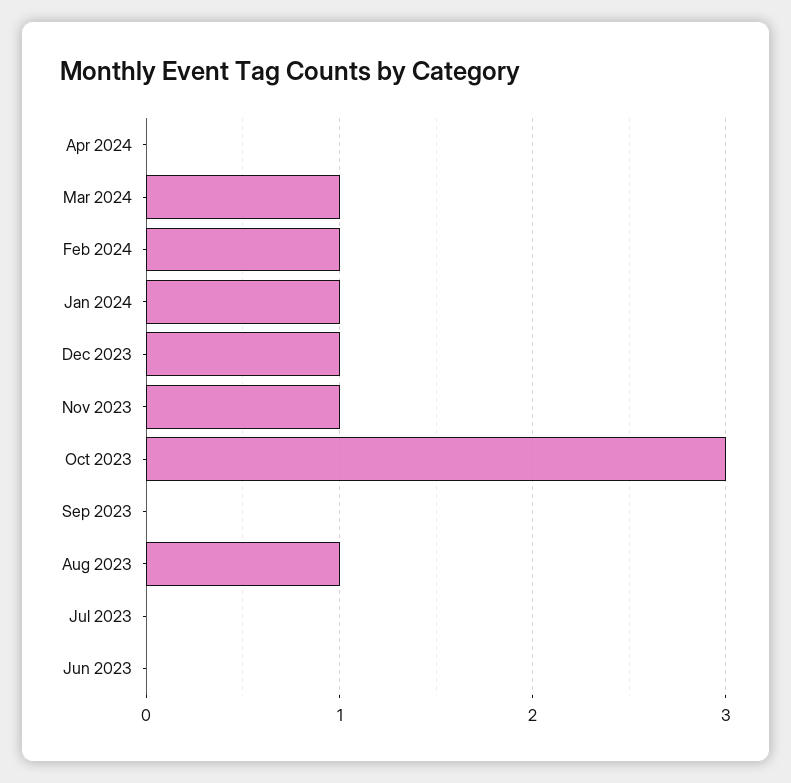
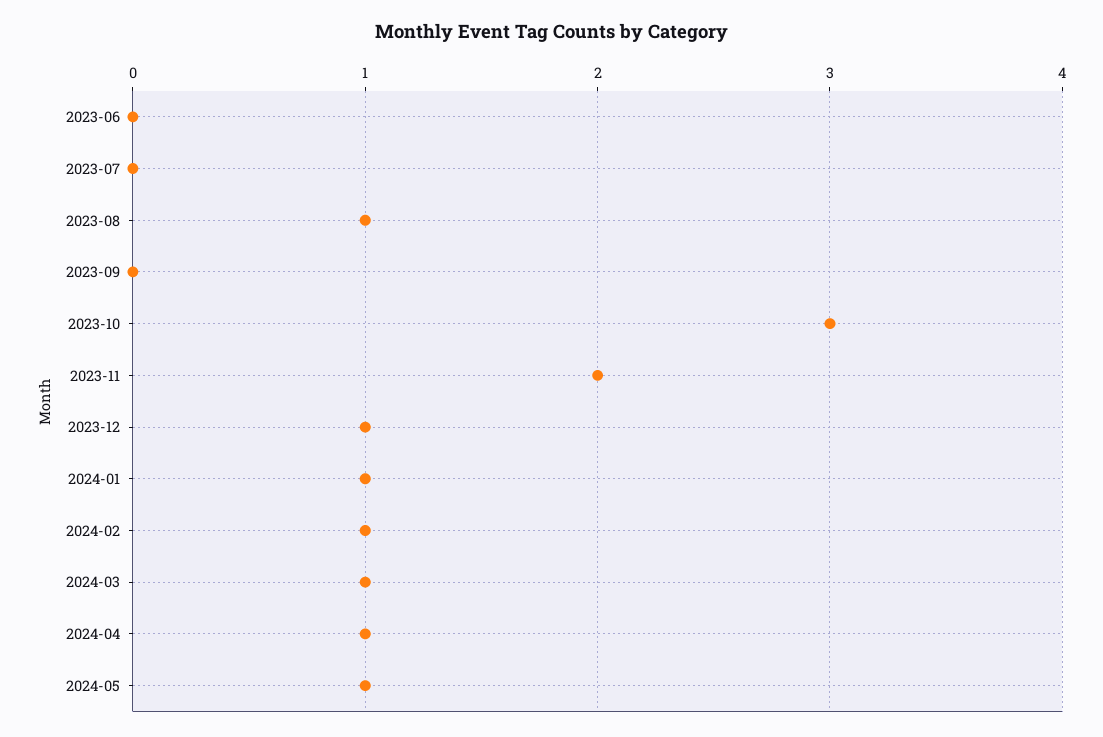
Apr 2024: 0 -> 1
Nov 2023: 1 -> 2
2024-05: none -> 1

